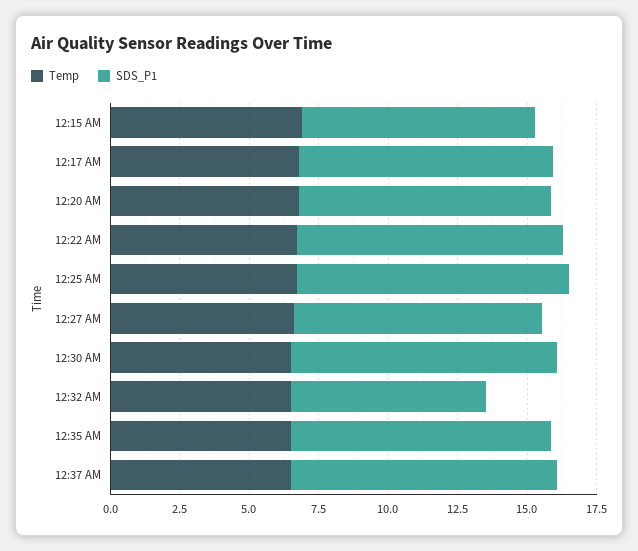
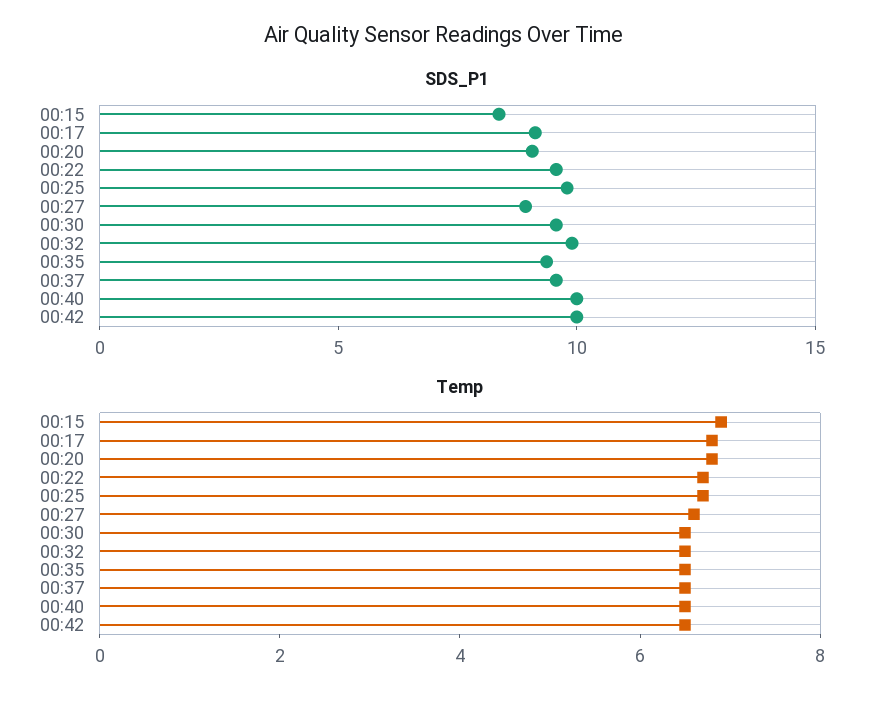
SDS_P1, 12:32 AM: 7 -> 10
SDS_P1, 00:40: none -> 10
SDS_P1, 00:42: none -> 10
Temp, 00:40: none -> 6.5
Temp, 00:42: none -> 6.5

